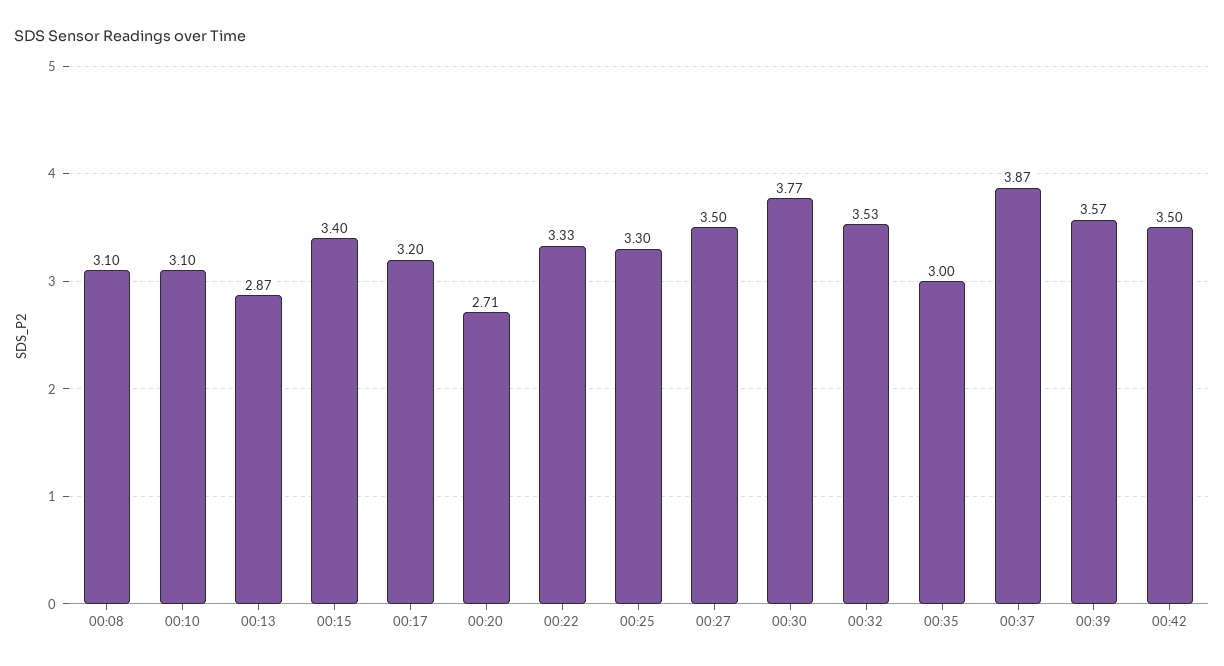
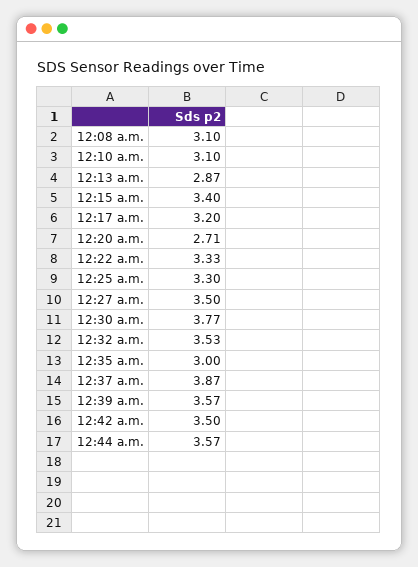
12:44 a.m.: none -> 3.57

